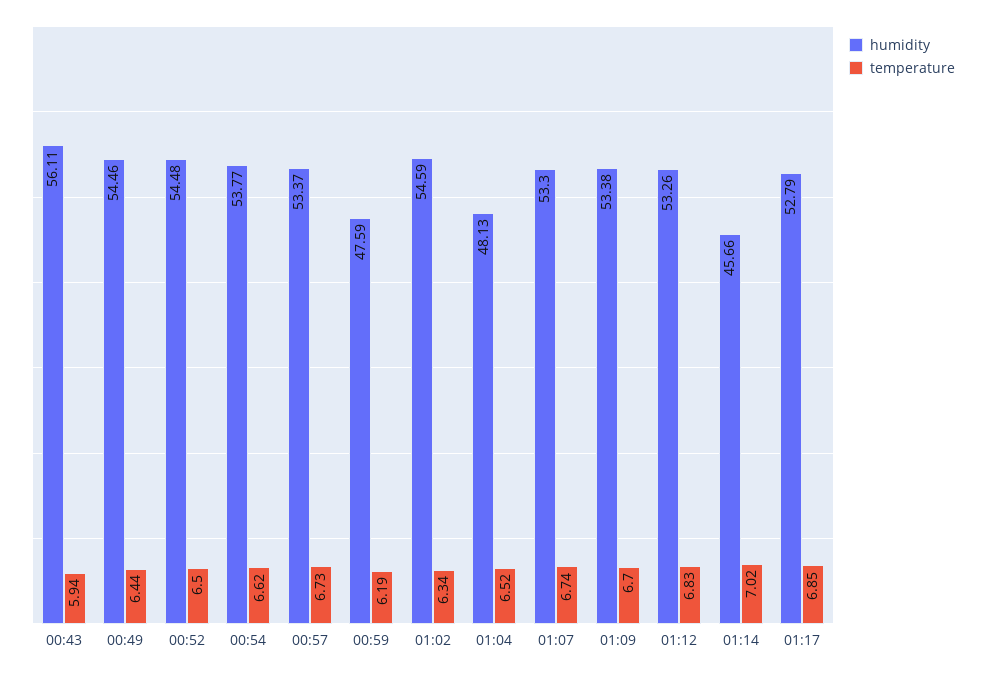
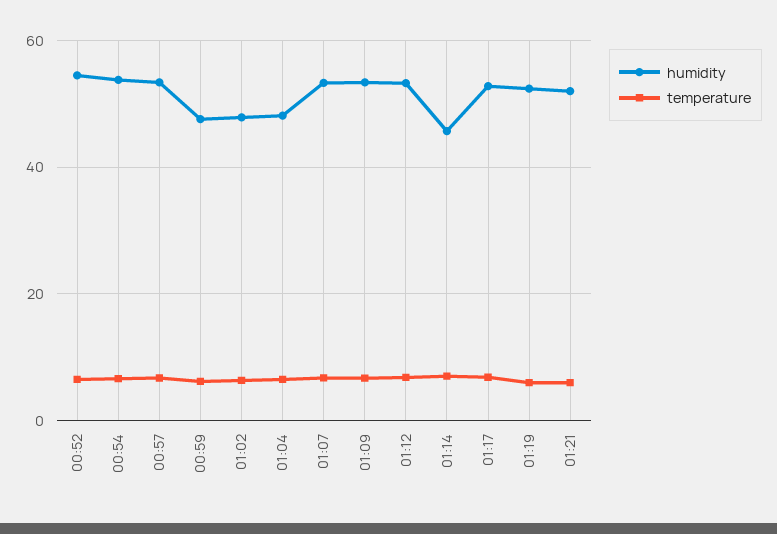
humidity, 00:43: 56.11 -> none
temperature, 00:43: 5.94 -> none
humidity, 00:49: 54.46 -> none
temperature, 00:49: 6.44 -> none
humidity, 01:02: 54.59 -> 48
humidity, 01:19: none -> 52
temperature, 01:19: none -> 6
humidity, 01:21: none -> 52
temperature, 01:21: none -> 6

